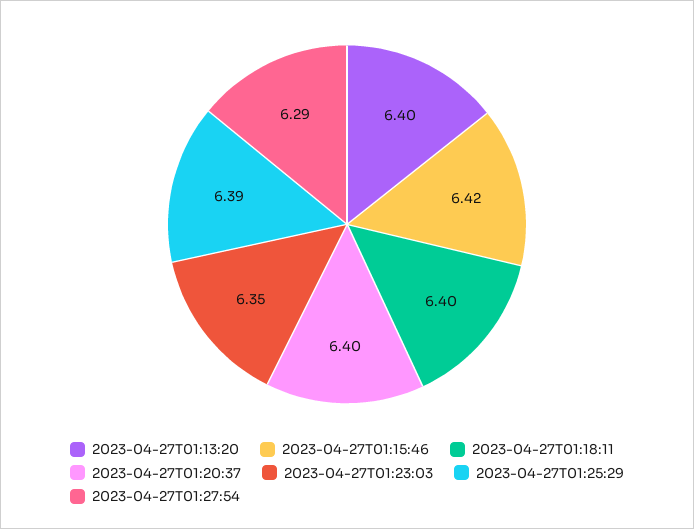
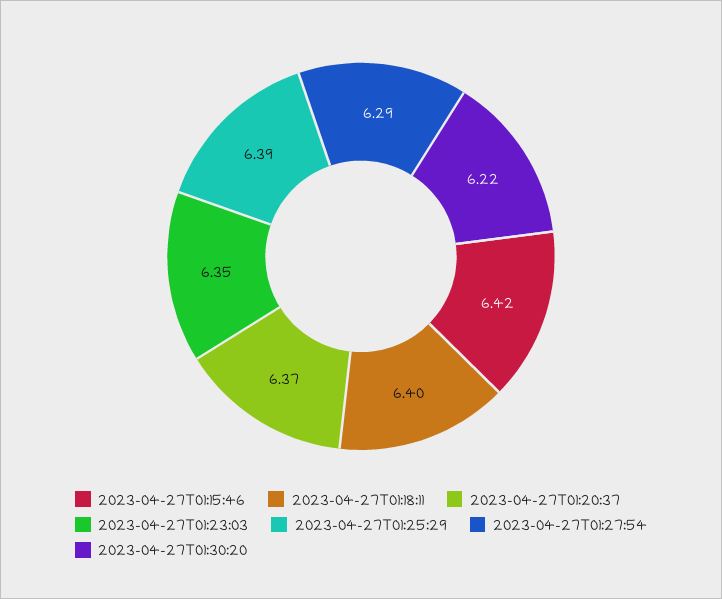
2023-04-27T01:13:20: 6.4 -> none
2023-04-27T01:20:37: 6.4 -> 6.37
2023-04-27T01:30:20: none -> 6.22

